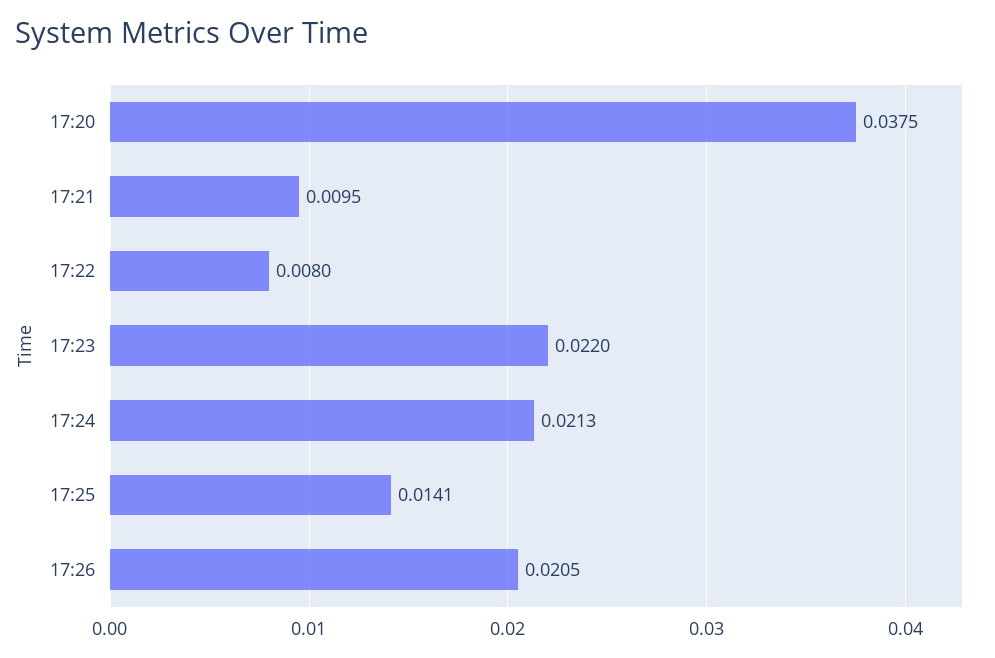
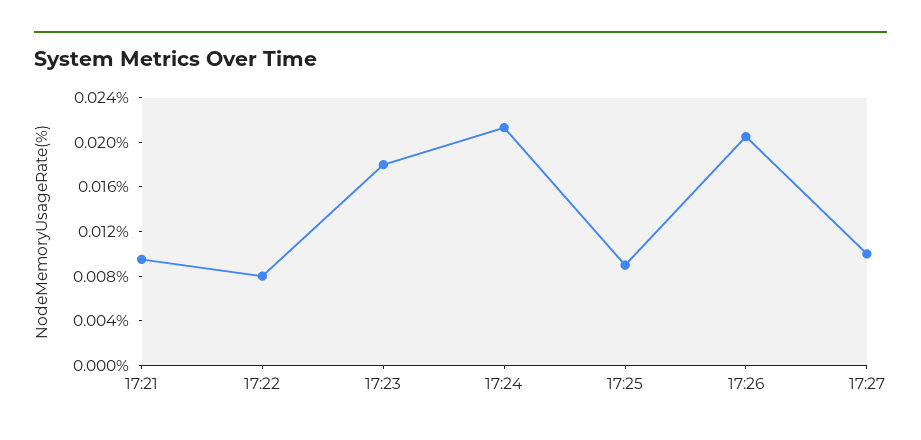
17:20: 0.0375 -> none
17:23: 0.022 -> 0.018
17:25: 0.0141 -> 0.009
17:27: none -> 0.01

